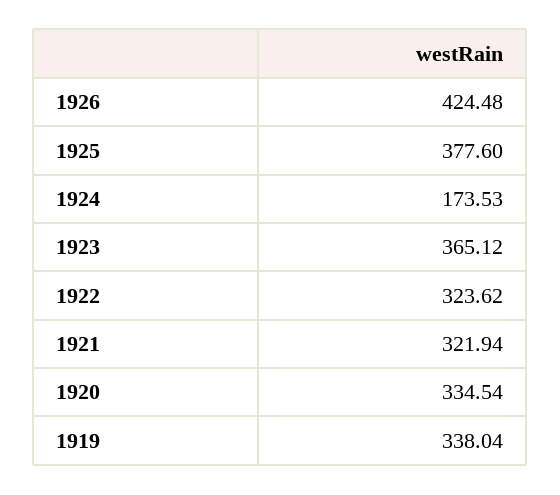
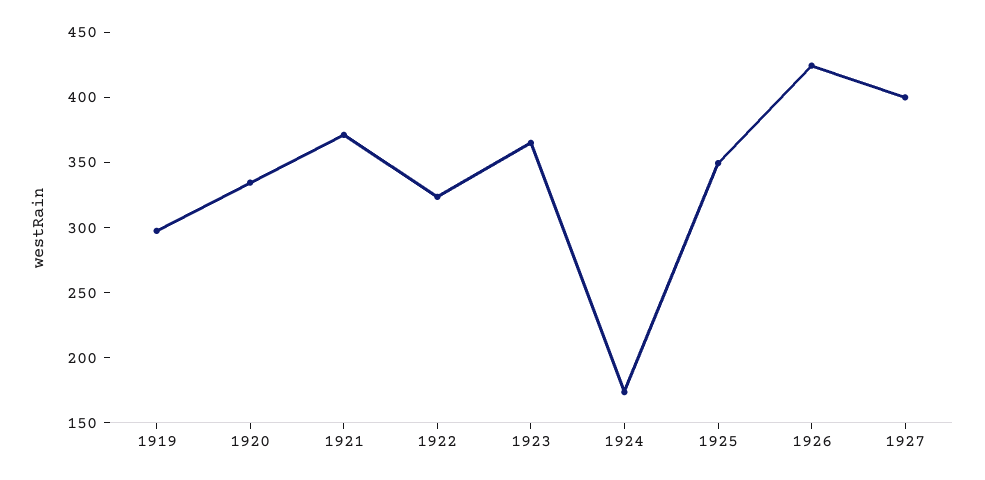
1925: 377.6 -> 350
1921: 321.94 -> 370
1919: 338.04 -> 300
1927: none -> 400

